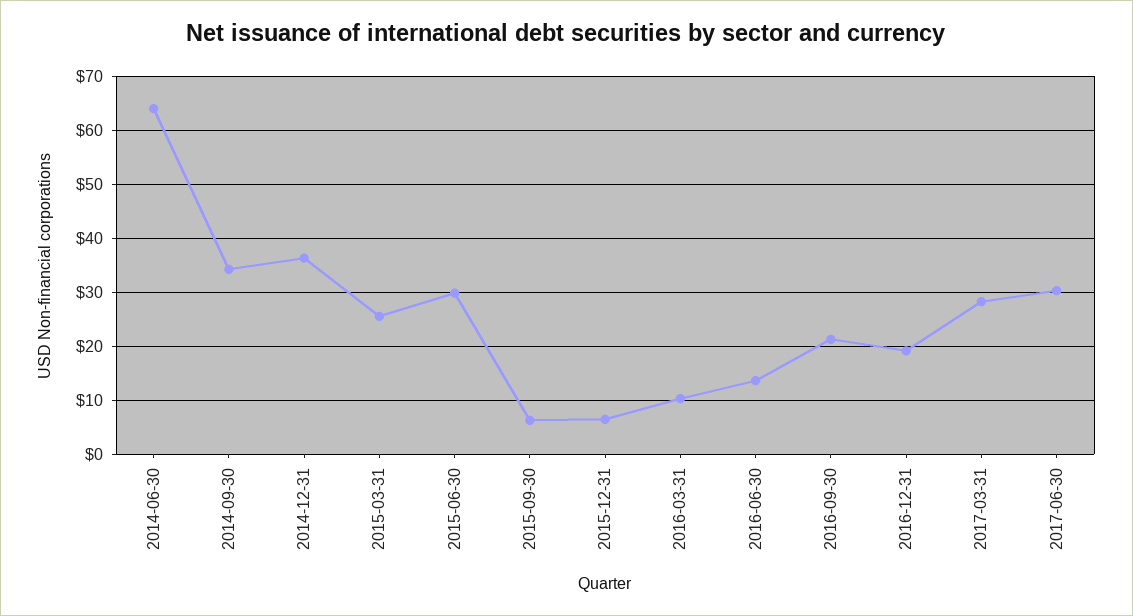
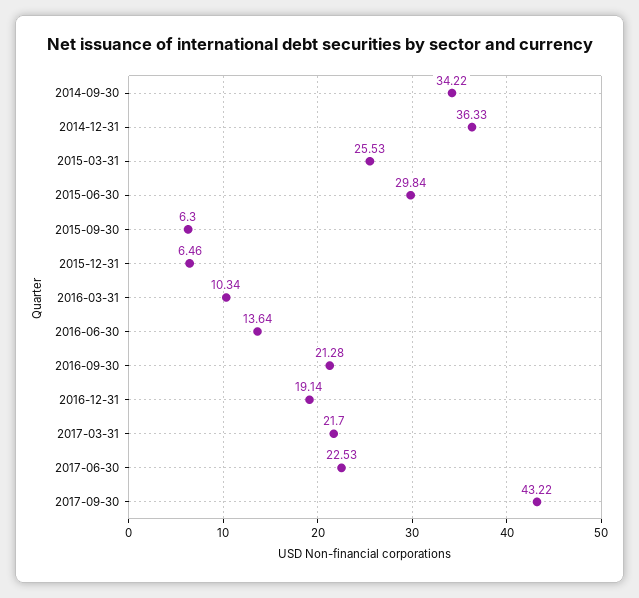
2014-06-30: 64 -> none
2017-03-31: 28 -> 21.7
2017-06-30: 30 -> 22.53
2017-09-30: none -> 43.22

